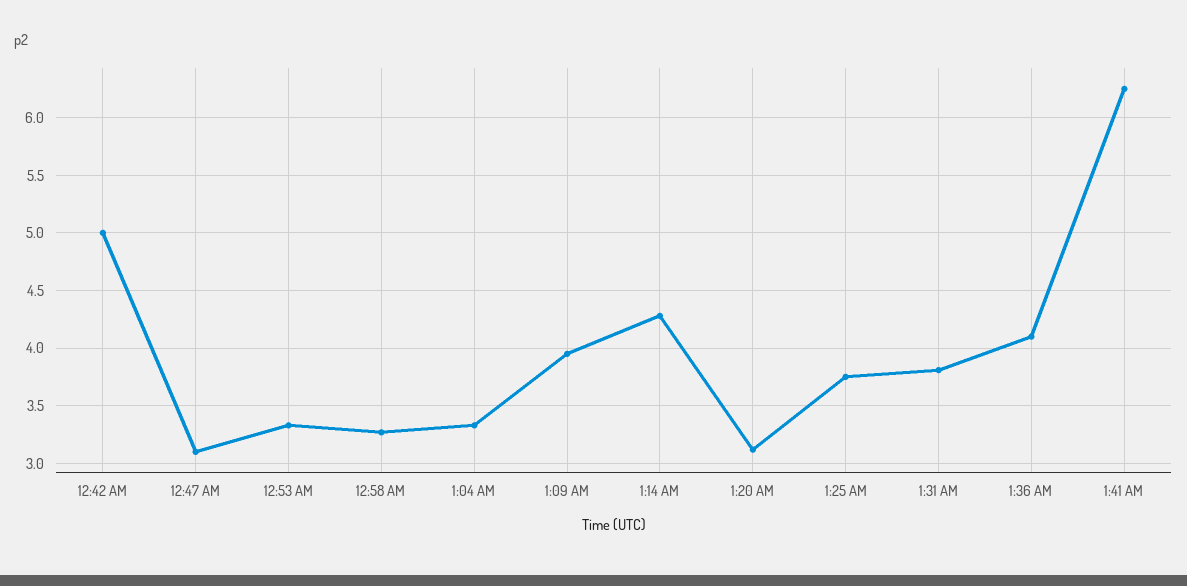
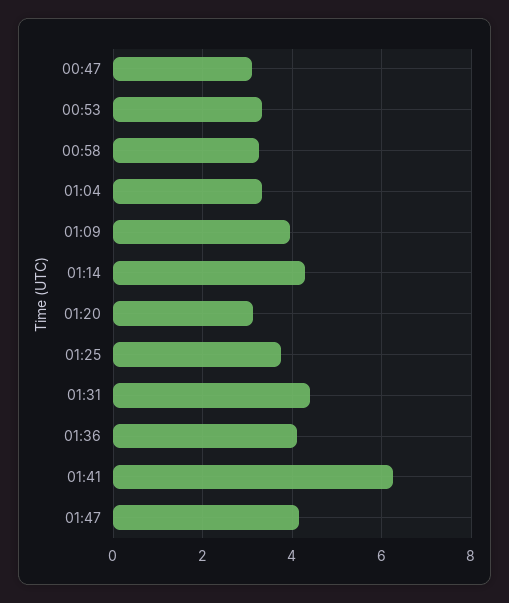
12:42 AM: 5 -> none
1:31 AM: 3.8 -> 4.4
01:47: none -> 4.2

